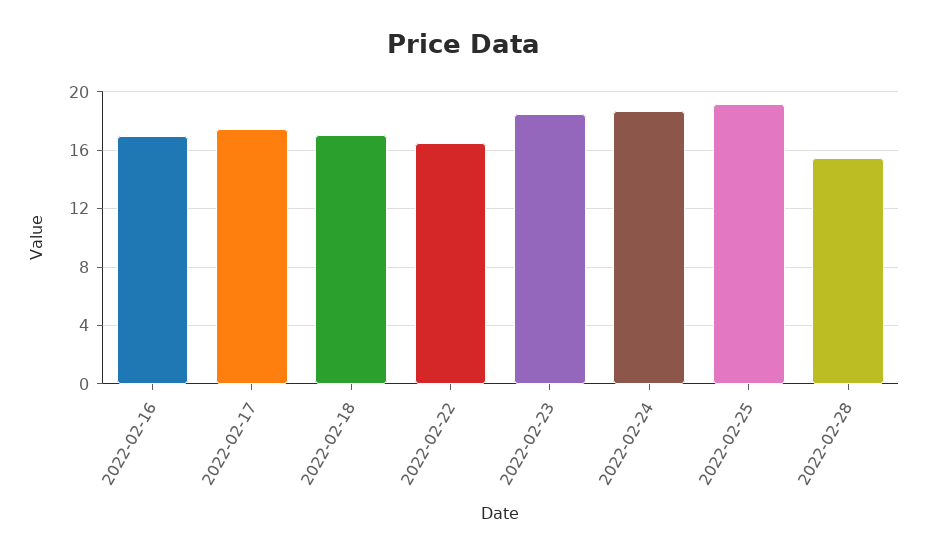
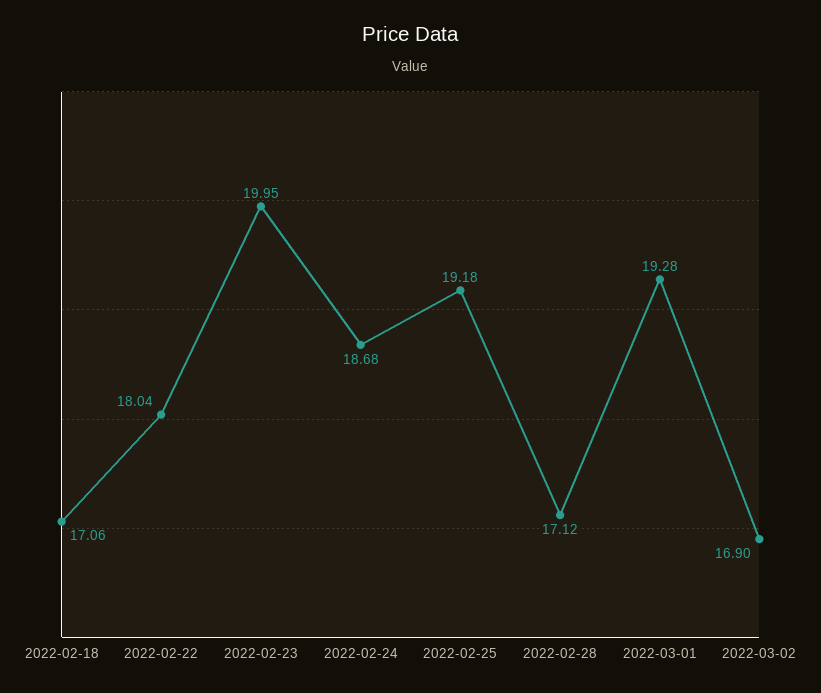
2022-02-16: 17 -> none
2022-02-17: 17.5 -> none
2022-02-22: 16.5 -> 18.04
2022-02-23: 18.5 -> 19.95
2022-02-28: 15.5 -> 17.12
2022-03-01: none -> 19.28
2022-03-02: none -> 16.9

